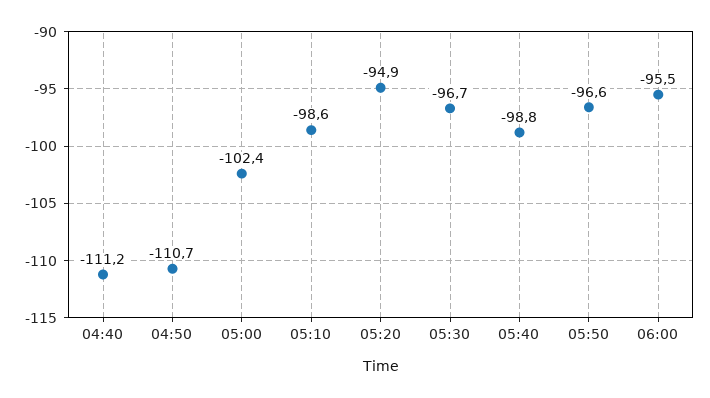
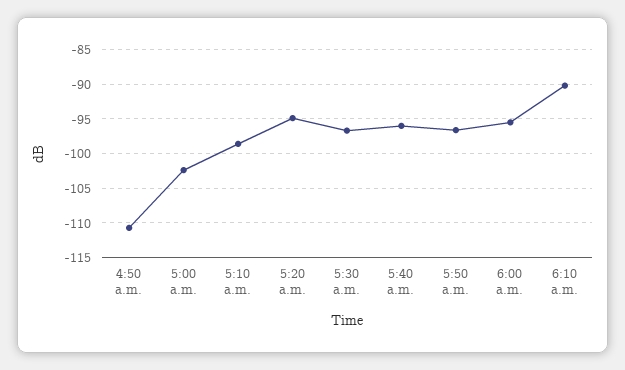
04:40: -111.2 -> none
05:40: -98.8 -> -96
6:10 a.m.: none -> -90

